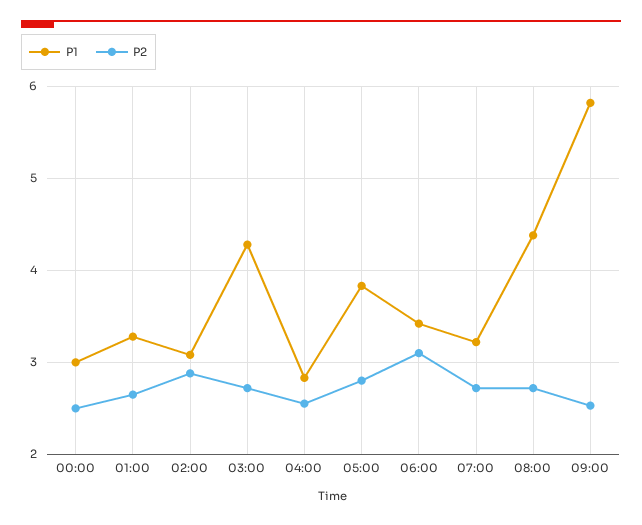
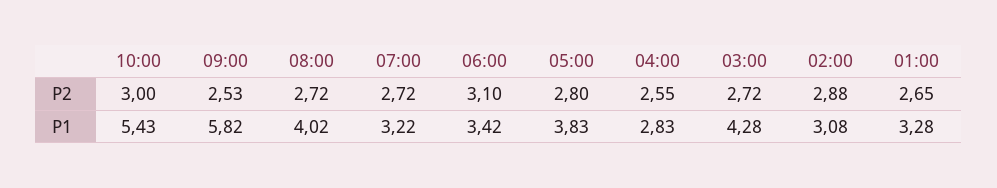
P1, 00:00: 3 -> none
P2, 00:00: 2.5 -> none
P1, 08:00: 4.4 -> 4.02
P2, 10:00: none -> 3
P1, 10:00: none -> 5.43

